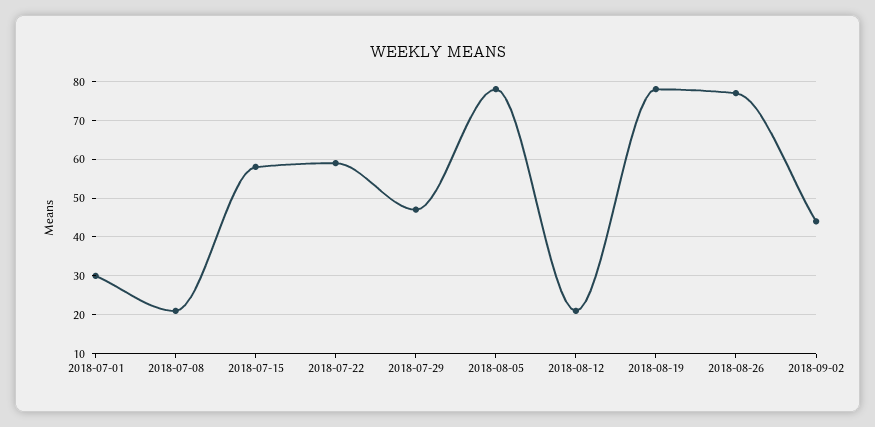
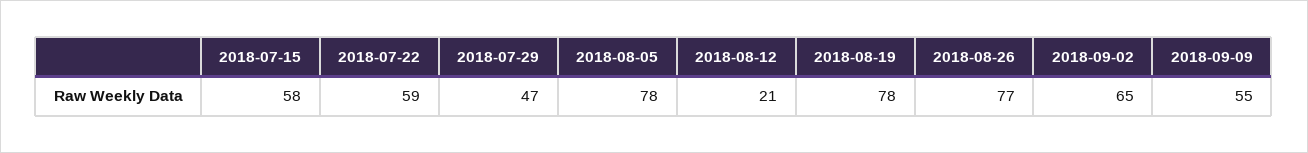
2018-07-01: 30 -> none
2018-07-08: 20 -> none
2018-09-02: 45 -> 65
2018-09-09: none -> 55

